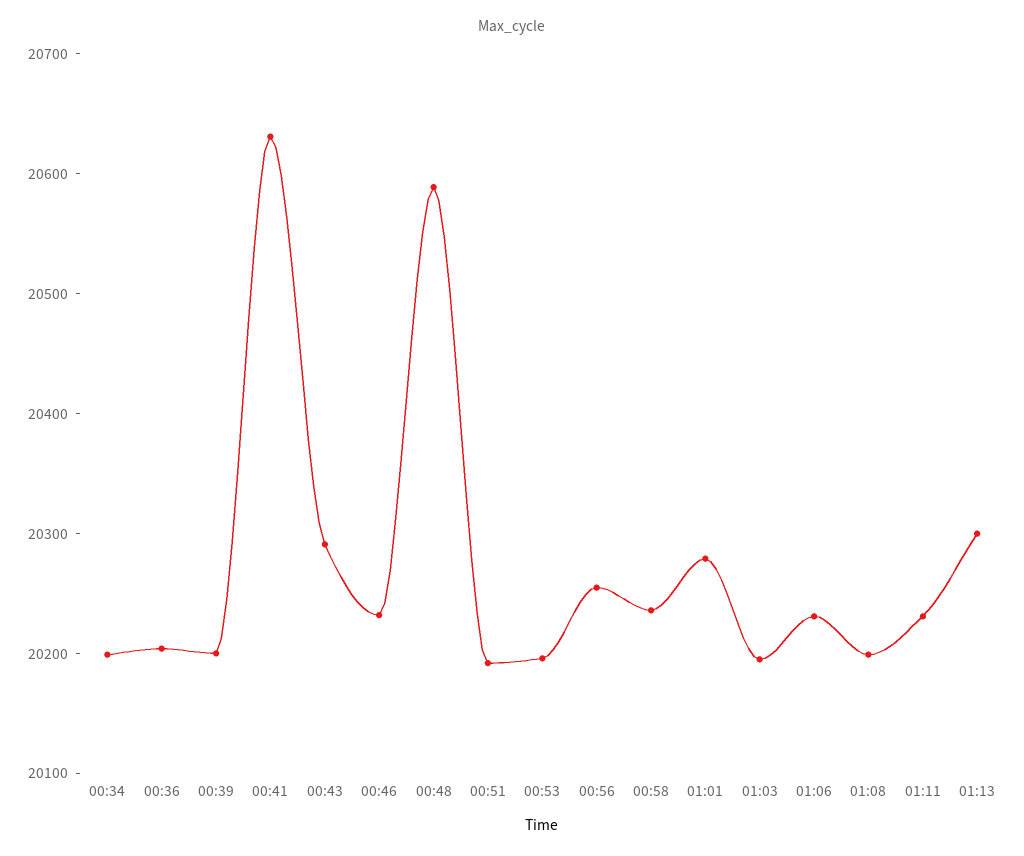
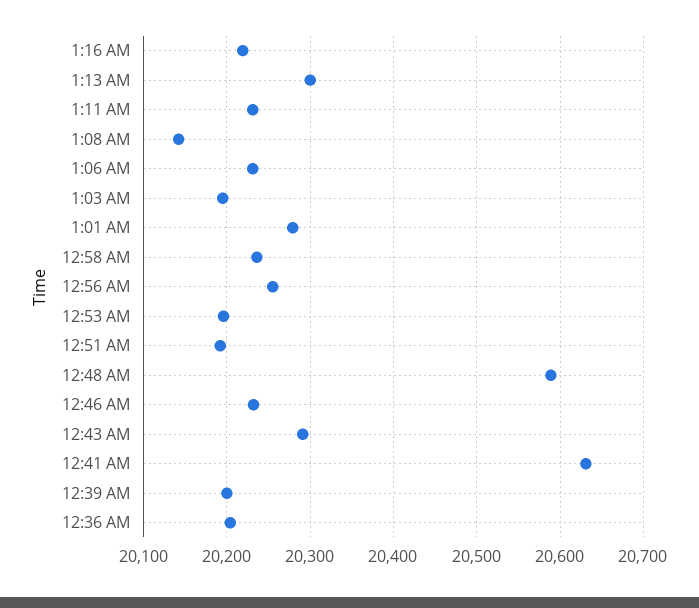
00:34: 20200 -> none
01:08: 20200 -> 20140
1:16 AM: none -> 20220

